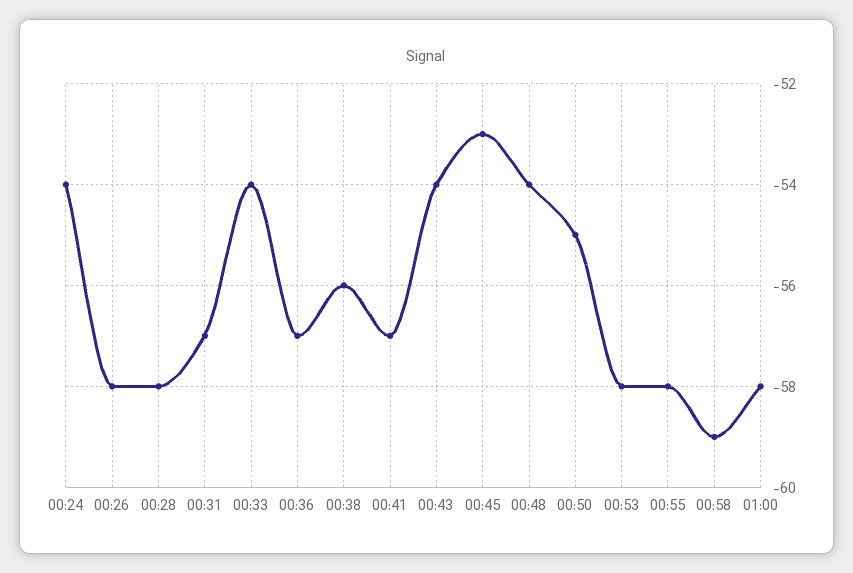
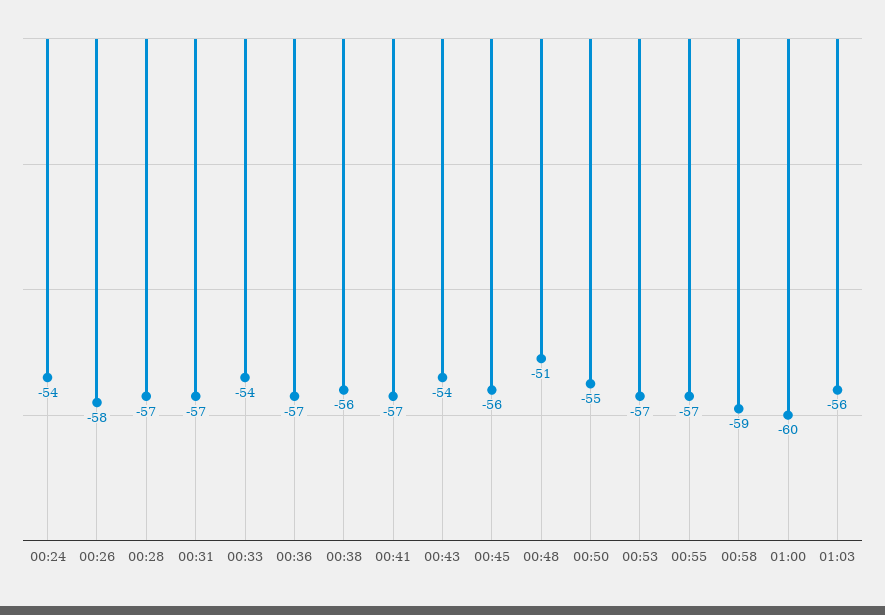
00:28: -58 -> -57
00:45: -53 -> -56
00:48: -54 -> -51
00:53: -58 -> -57
00:55: -58 -> -57
01:00: -58 -> -60
01:03: none -> -56

